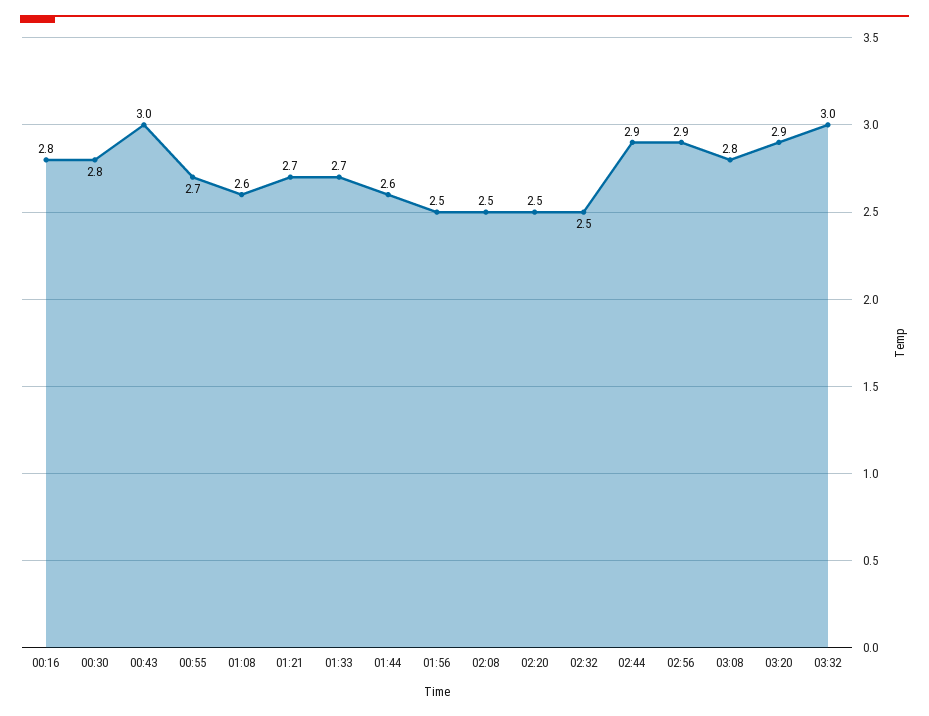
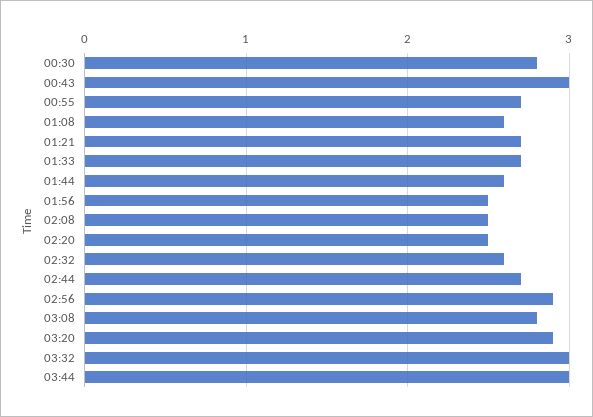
00:16: 2.8 -> none
02:32: 2.5 -> 2.6
02:44: 2.9 -> 2.7
03:44: none -> 3

